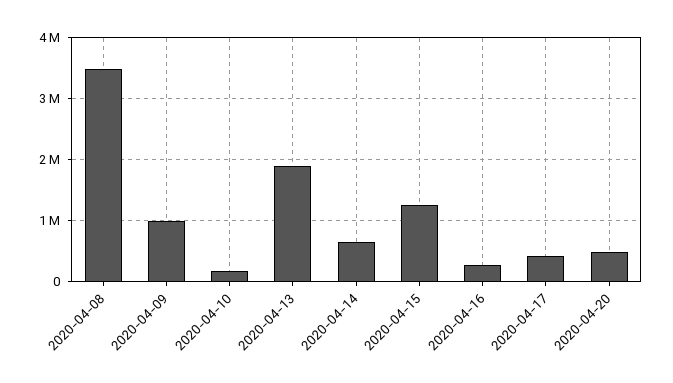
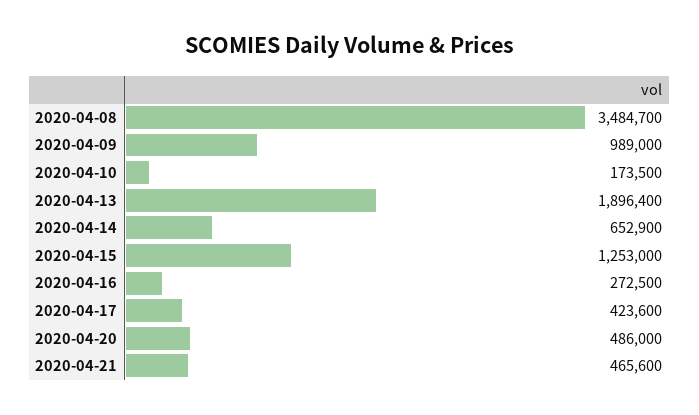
2020-04-21: none -> 465600

